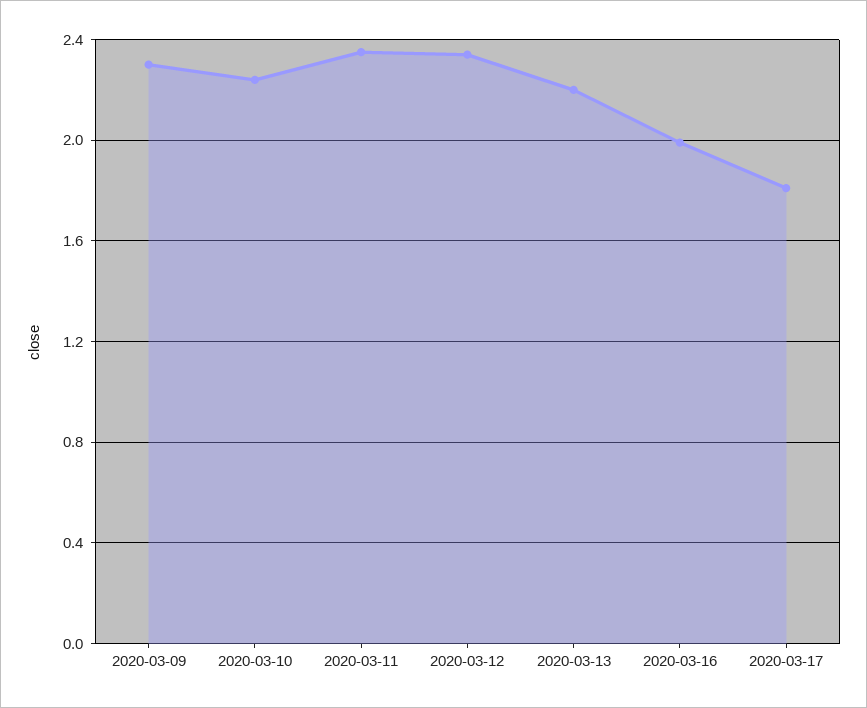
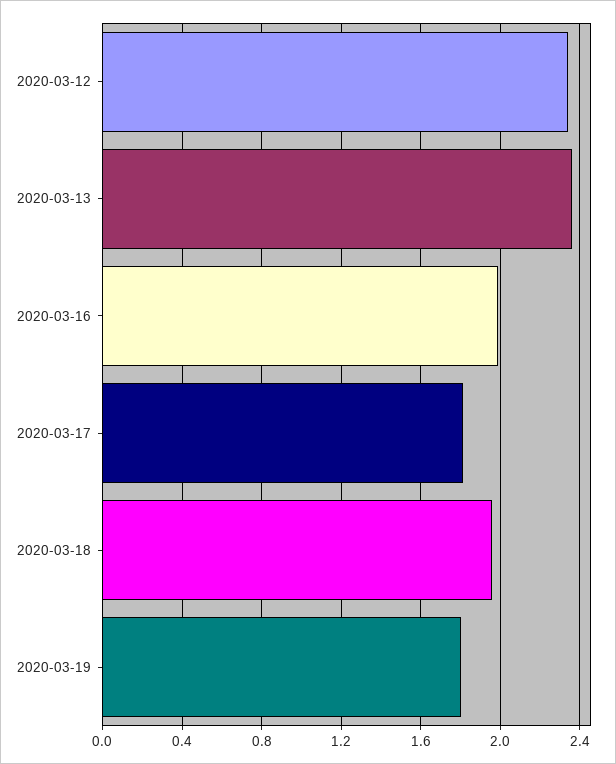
2020-03-09: 2.3 -> none
2020-03-10: 2.25 -> none
2020-03-11: 2.35 -> none
2020-03-13: 2.2 -> 2.35
2020-03-18: none -> 1.95
2020-03-19: none -> 1.8

